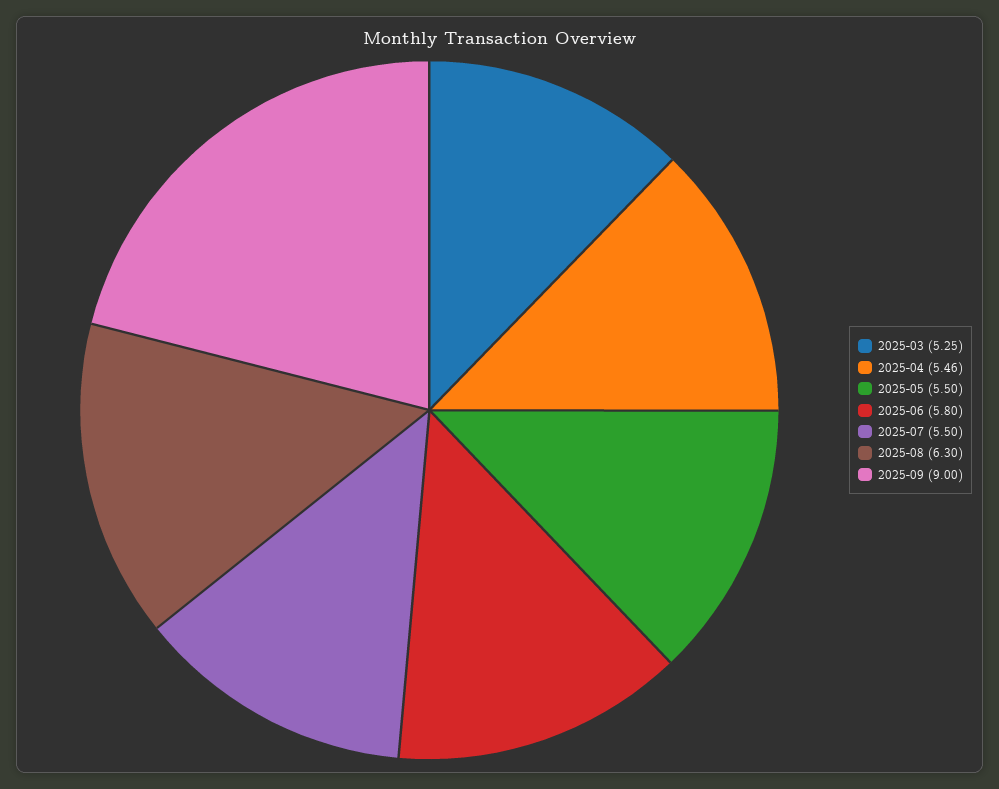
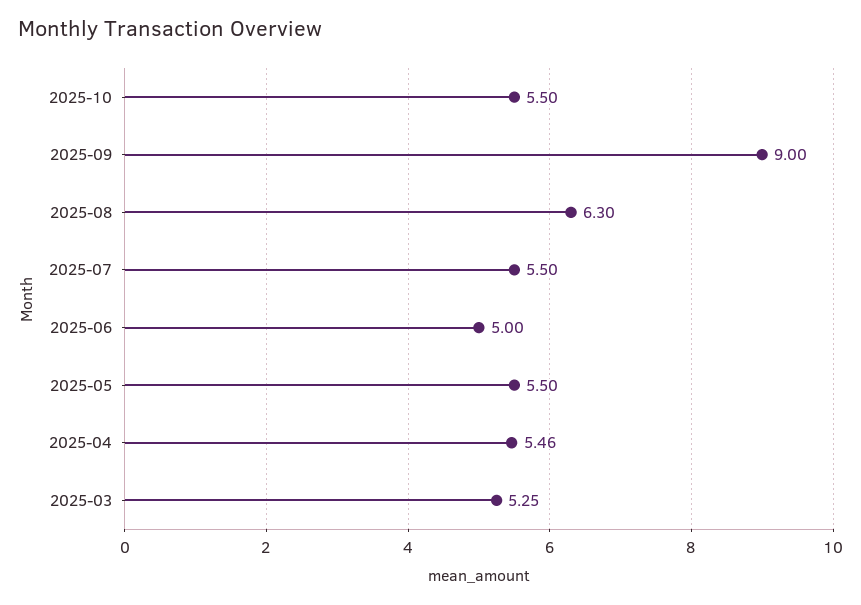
2025-06: 5.8 -> 5
2025-10: none -> 5.5

